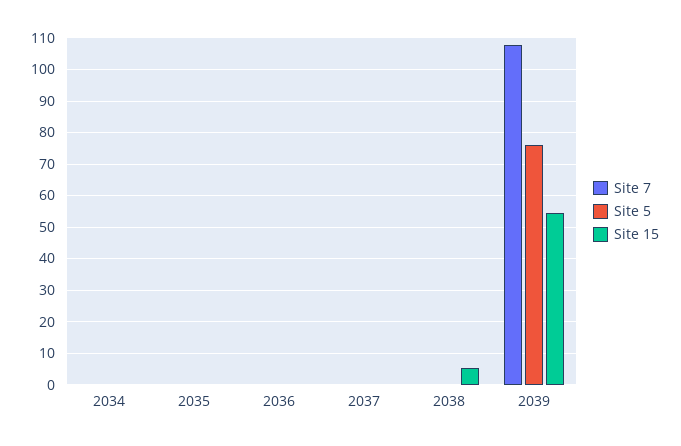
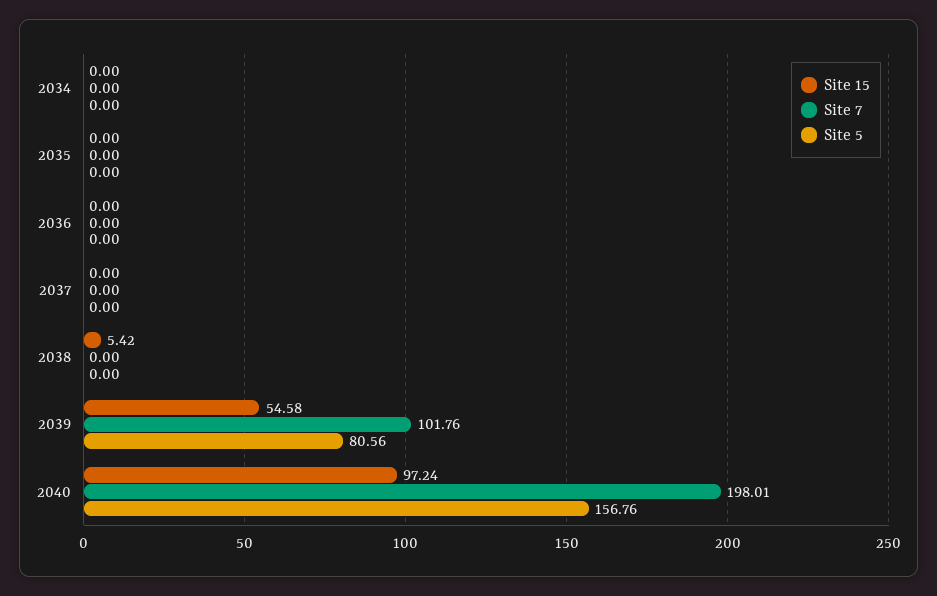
Site 7, 2039: 108 -> 101.76
Site 5, 2039: 76 -> 80.56
Site 15, 2040: none -> 97.24
Site 7, 2040: none -> 198.01
Site 5, 2040: none -> 156.76

